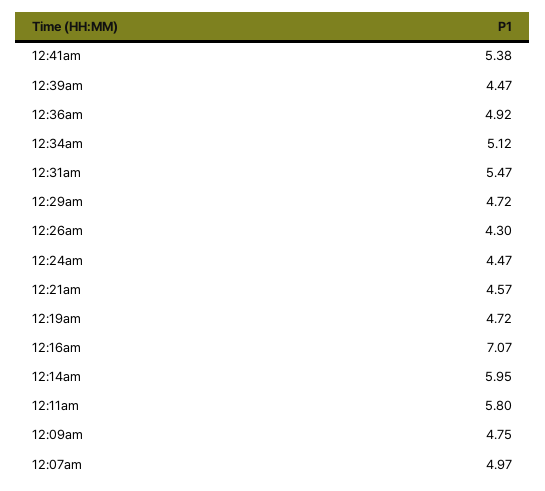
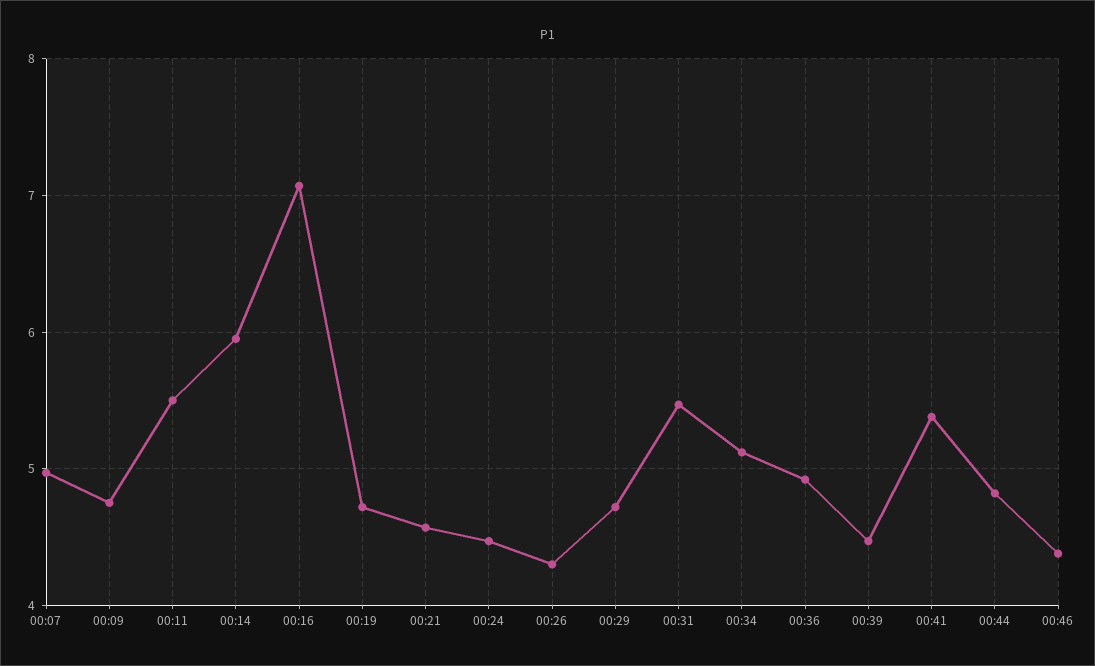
12:11am: 5.8 -> 5.5
00:44: none -> 4.8
00:46: none -> 4.4

